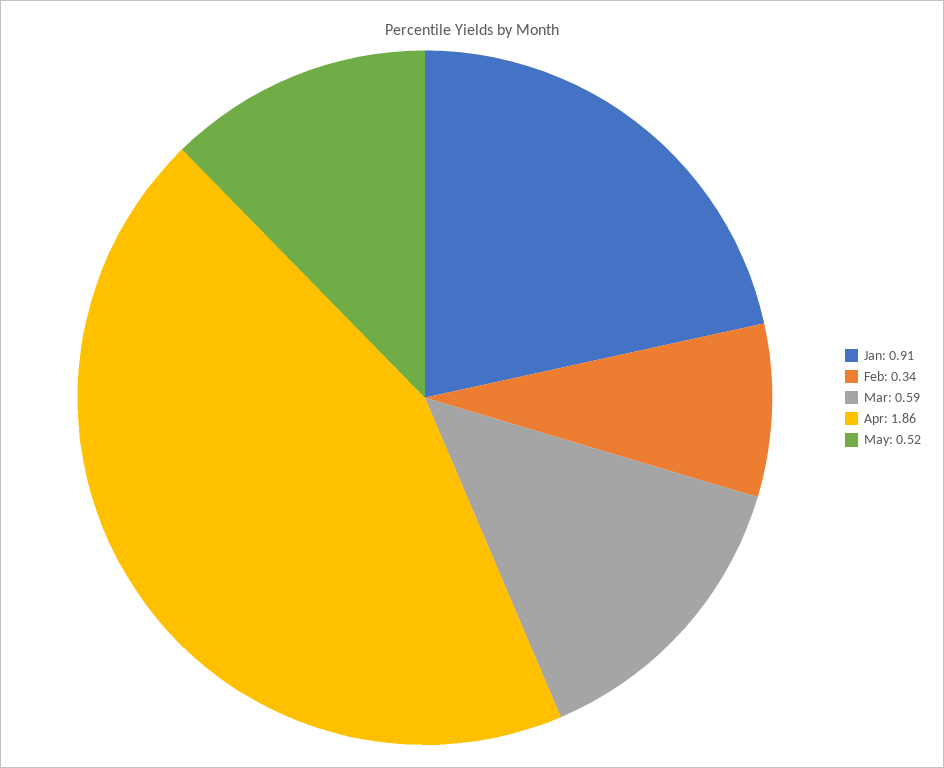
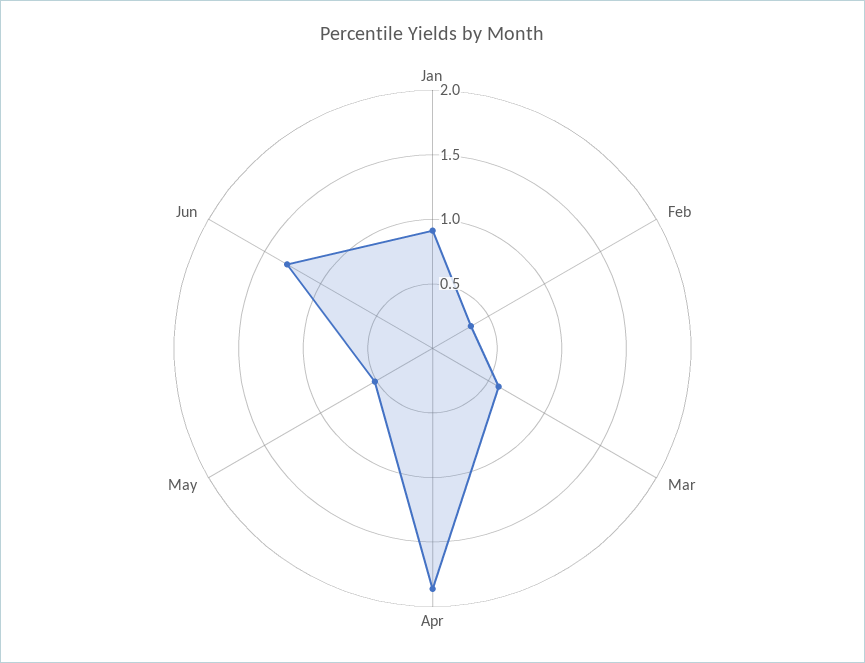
Jun: none -> 1.3

